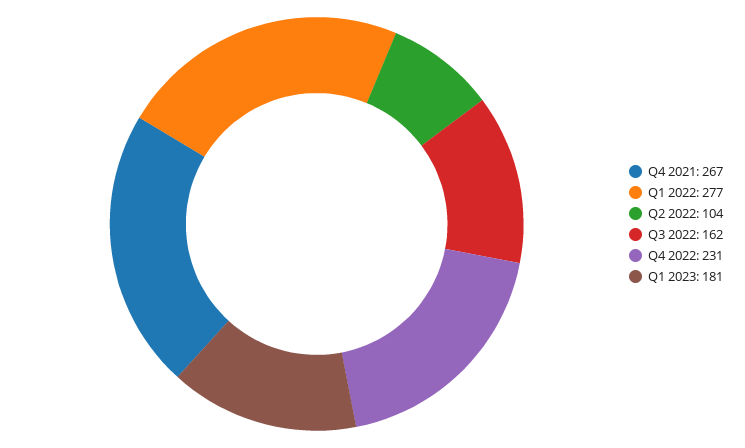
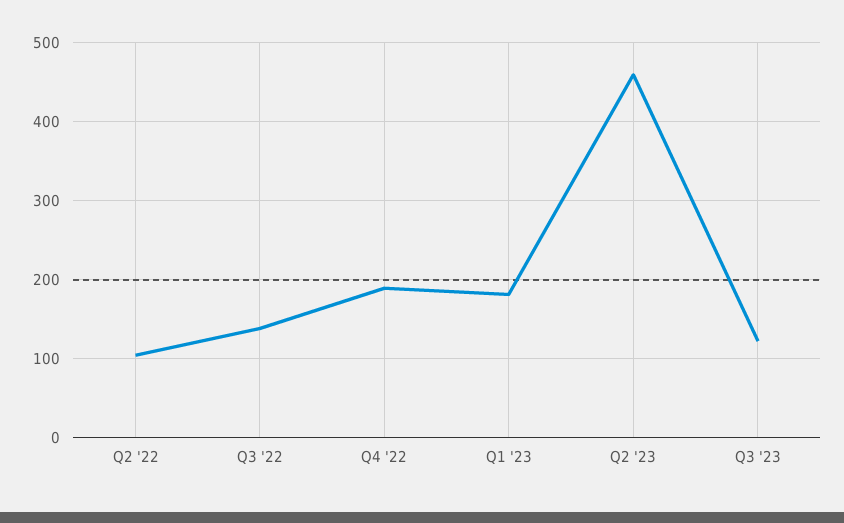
Q4 2021: 267 -> none
Q1 2022: 277 -> none
Q3 2022: 162 -> 140
Q4 2022: 231 -> 190
Q2 '23: none -> 460
Q3 '23: none -> 120

